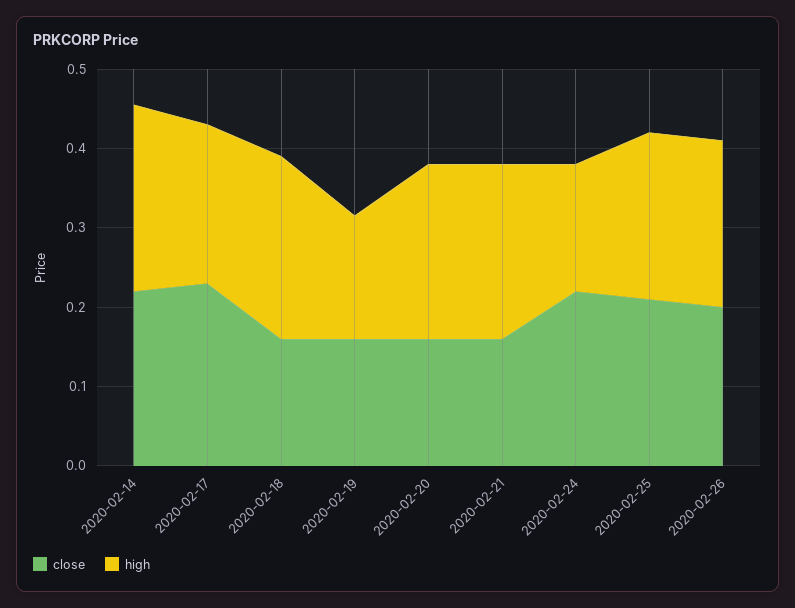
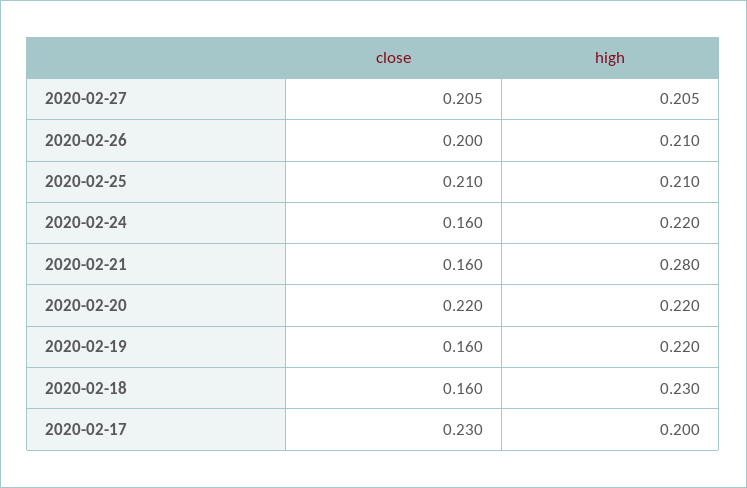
close, 2020-02-14: 0.22 -> none
high, 2020-02-14: 0.24 -> none
high, 2020-02-19: 0.16 -> 0.22
close, 2020-02-20: 0.16 -> 0.22
high, 2020-02-21: 0.22 -> 0.28
close, 2020-02-24: 0.22 -> 0.16
high, 2020-02-24: 0.16 -> 0.22
close, 2020-02-27: none -> 0.205
high, 2020-02-27: none -> 0.205

